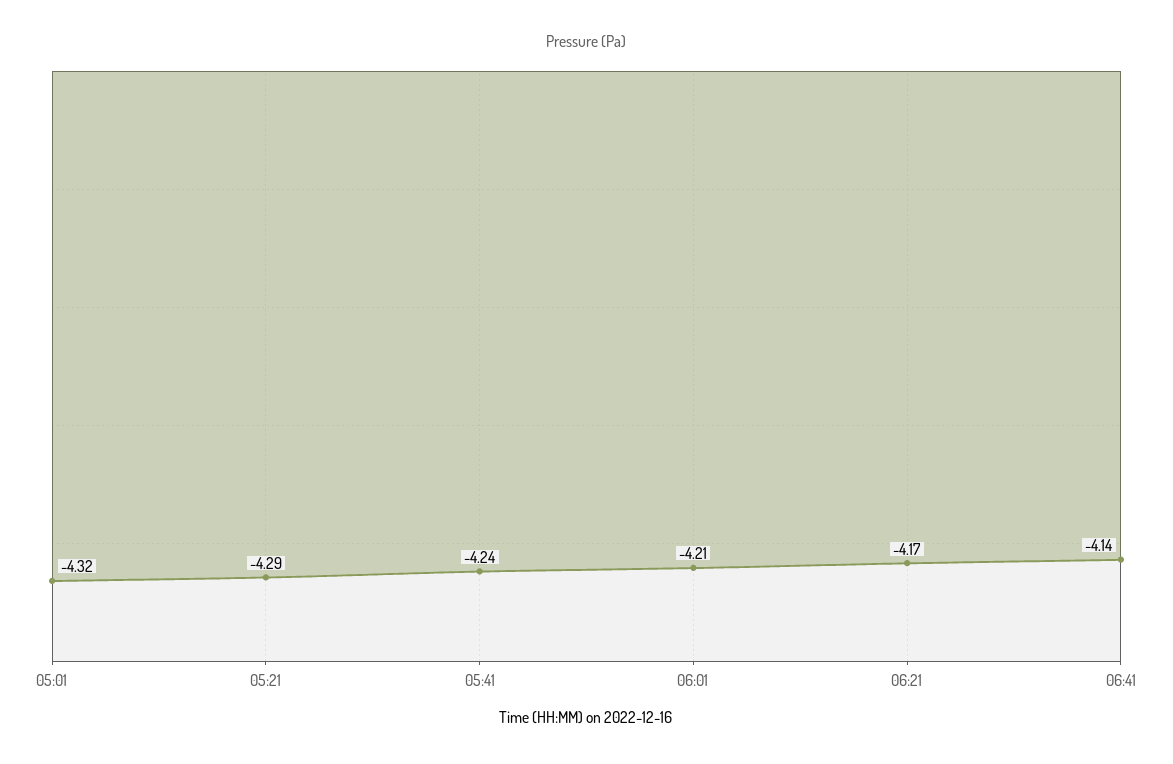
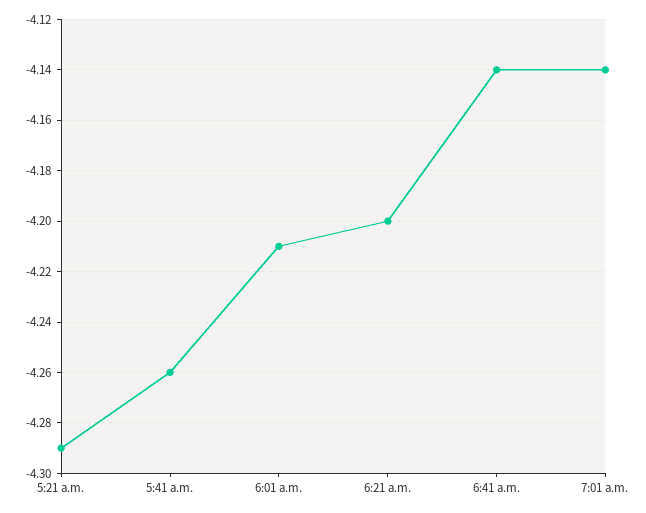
05:01: -4.32 -> none
05:41: -4.24 -> -4.26
06:21: -4.17 -> -4.2
7:01 a.m.: none -> -4.14

